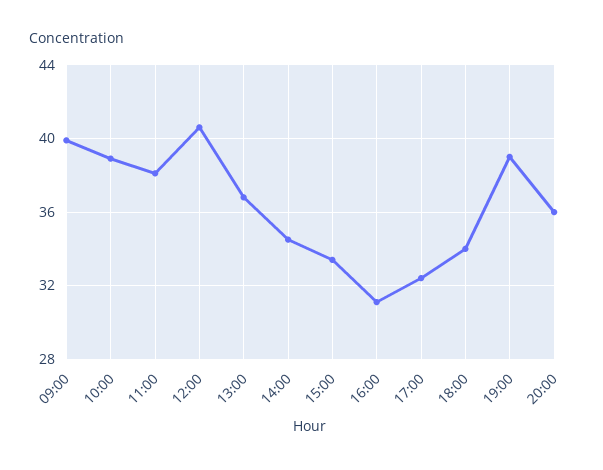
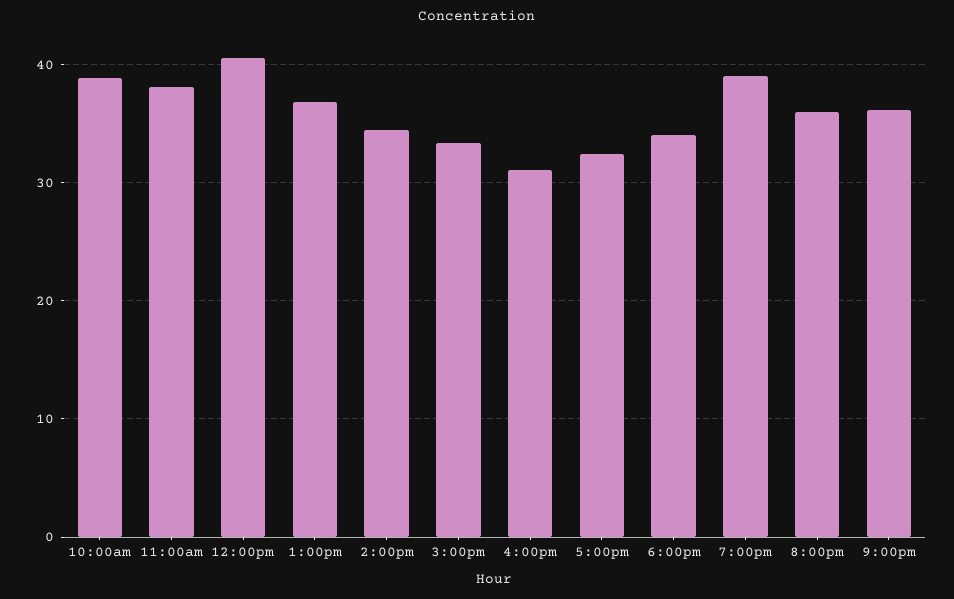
09:00: 40 -> none
9:00pm: none -> 36

